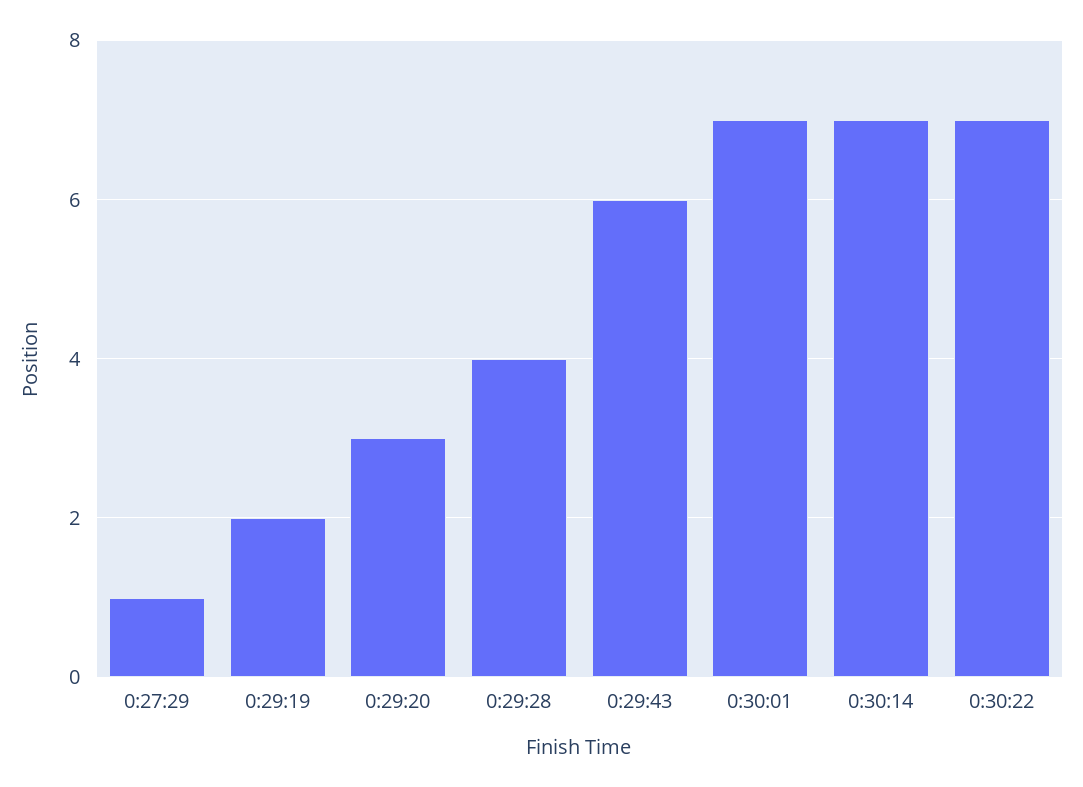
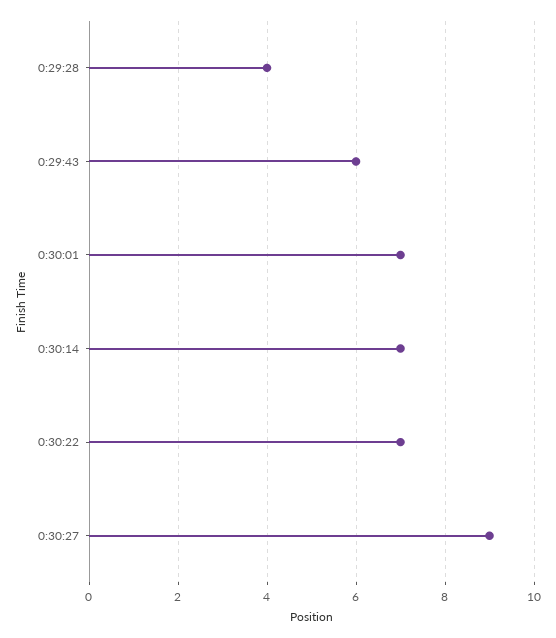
0:27:29: 1 -> none
0:29:19: 2 -> none
0:29:20: 3 -> none
0:30:27: none -> 9

